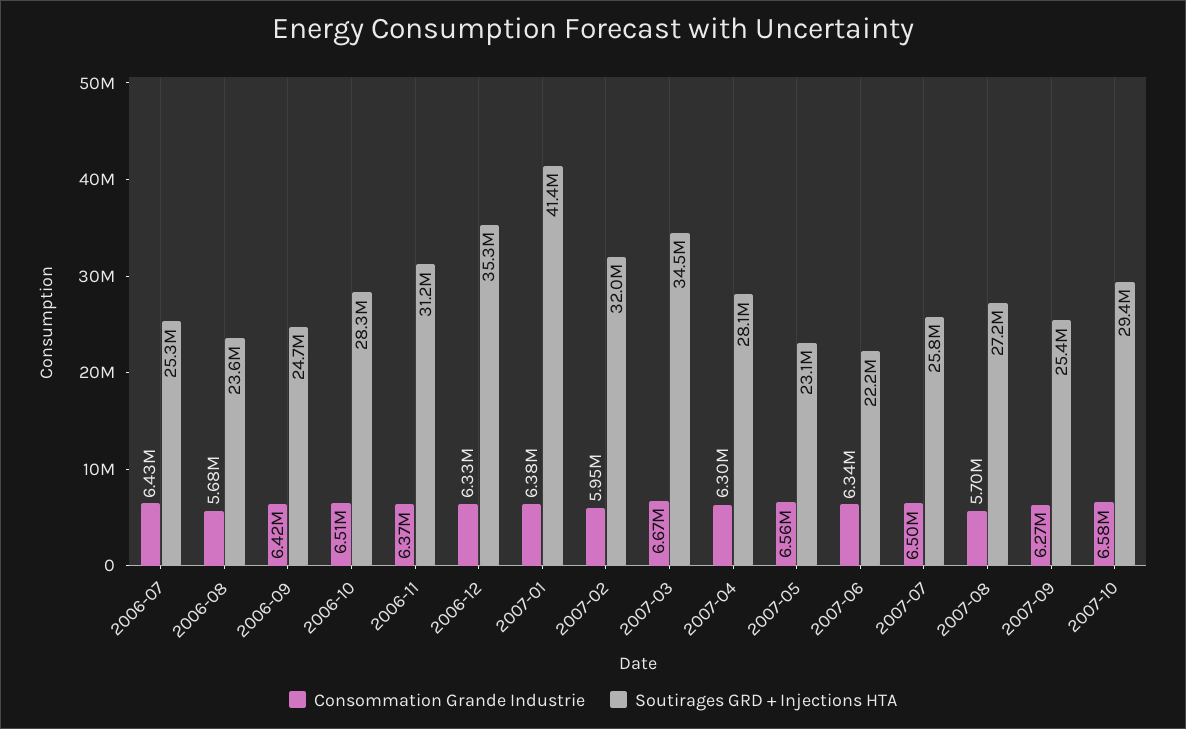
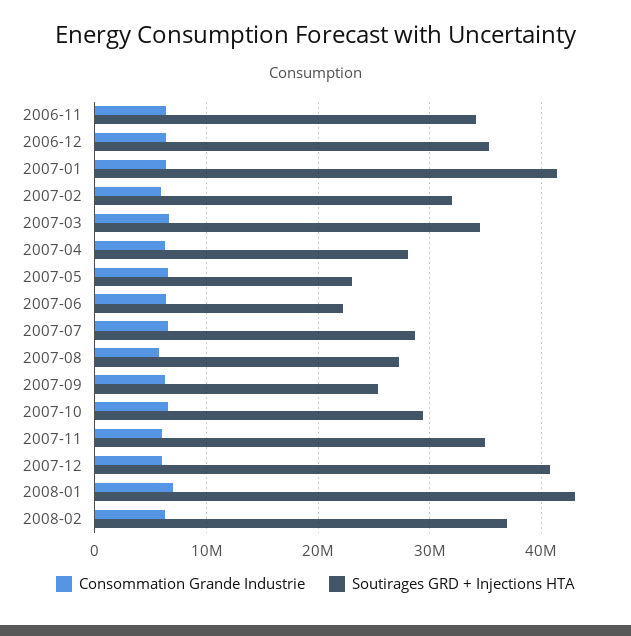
Consommation Grande Industrie, 2006-07: 6430000 -> none
Soutirages GRD + Injections HTA, 2006-07: 25300000 -> none
Consommation Grande Industrie, 2006-08: 5680000 -> none
Soutirages GRD + Injections HTA, 2006-08: 23600000 -> none
Consommation Grande Industrie, 2006-09: 6420000 -> none
Soutirages GRD + Injections HTA, 2006-09: 24700000 -> none
Consommation Grande Industrie, 2006-10: 6510000 -> none
Soutirages GRD + Injections HTA, 2006-10: 28300000 -> none
Soutirages GRD + Injections HTA, 2006-11: 31200000 -> 34000000
Soutirages GRD + Injections HTA, 2007-07: 25800000 -> 29000000
Consommation Grande Industrie, 2007-11: none -> 6000000
Soutirages GRD + Injections HTA, 2007-11: none -> 35000000
Consommation Grande Industrie, 2007-12: none -> 6000000
Soutirages GRD + Injections HTA, 2007-12: none -> 41000000
Consommation Grande Industrie, 2008-01: none -> 7000000
Soutirages GRD + Injections HTA, 2008-01: none -> 43000000
Consommation Grande Industrie, 2008-02: none -> 6000000
Soutirages GRD + Injections HTA, 2008-02: none -> 37000000

